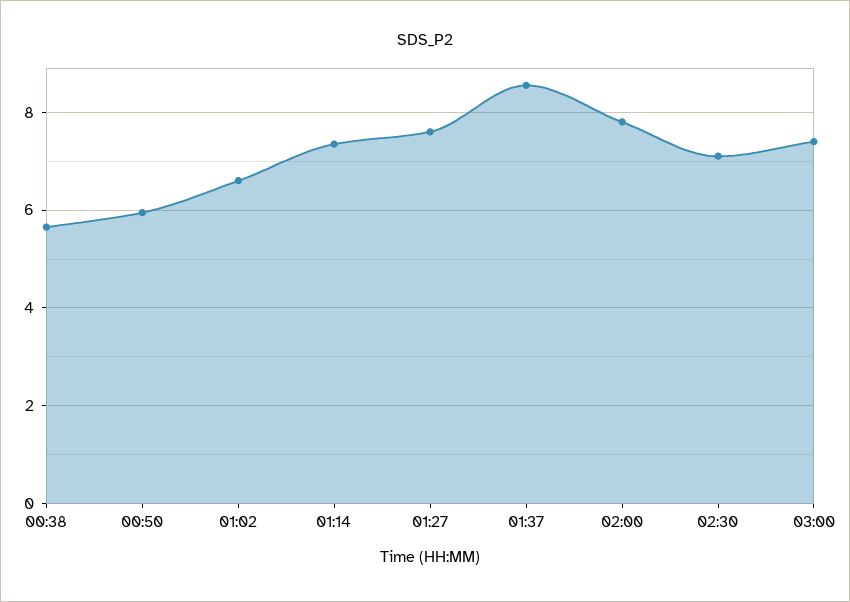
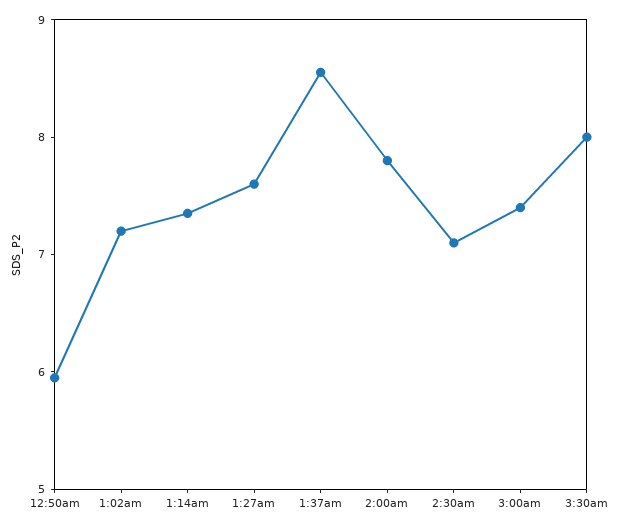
00:38: 5.6 -> none
01:02: 6.6 -> 7.2
3:30am: none -> 8

